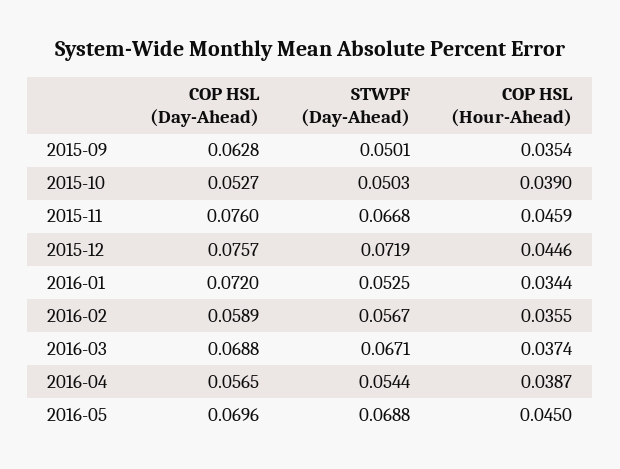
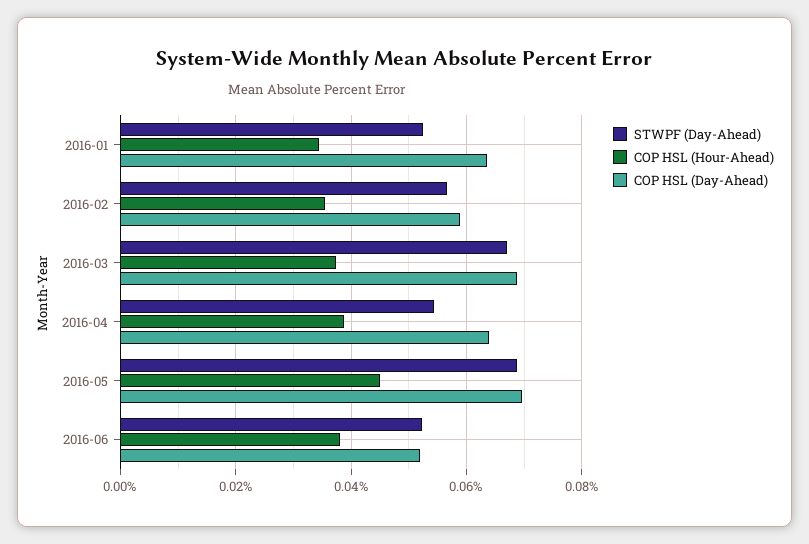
COP HSL (Day-Ahead), 2015-09: 0.0628 -> none
STWPF (Day-Ahead), 2015-09: 0.0501 -> none
COP HSL (Hour-Ahead), 2015-09: 0.0354 -> none
COP HSL (Day-Ahead), 2015-10: 0.0527 -> none
STWPF (Day-Ahead), 2015-10: 0.0503 -> none
COP HSL (Hour-Ahead), 2015-10: 0.039 -> none
COP HSL (Day-Ahead), 2015-11: 0.076 -> none
STWPF (Day-Ahead), 2015-11: 0.0668 -> none
COP HSL (Hour-Ahead), 2015-11: 0.0459 -> none
COP HSL (Day-Ahead), 2015-12: 0.0757 -> none
STWPF (Day-Ahead), 2015-12: 0.0719 -> none
COP HSL (Hour-Ahead), 2015-12: 0.0446 -> none
COP HSL (Day-Ahead), 2016-01: 0.072 -> 0.064
COP HSL (Day-Ahead), 2016-04: 0.0565 -> 0.064
STWPF (Day-Ahead), 2016-06: none -> 0.052
COP HSL (Hour-Ahead), 2016-06: none -> 0.038
COP HSL (Day-Ahead), 2016-06: none -> 0.052

